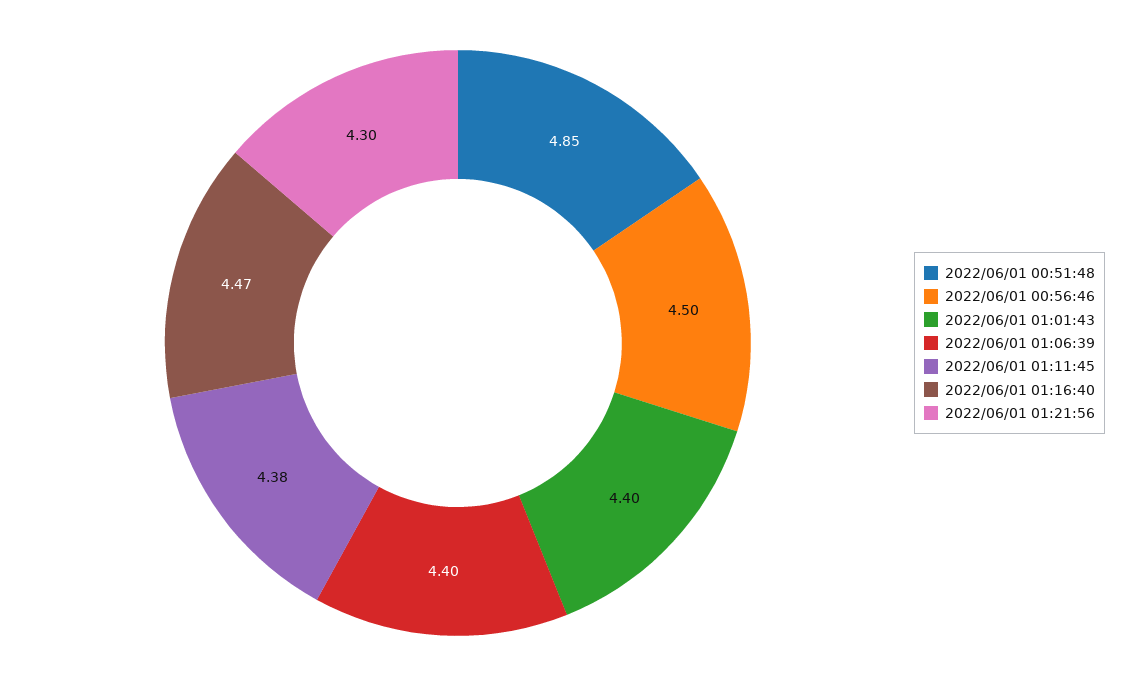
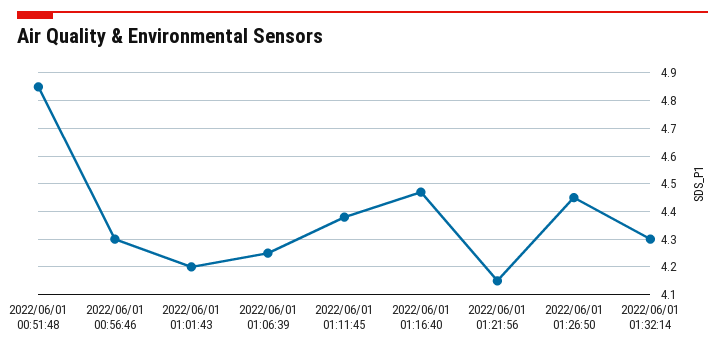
2022/06/01 00:56:46: 4.5 -> 4.3
2022/06/01 01:01:43: 4.4 -> 4.2
2022/06/01 01:06:39: 4.4 -> 4.25
2022/06/01 01:21:56: 4.3 -> 4.15
2022/06/01 01:26:50: none -> 4.45
2022/06/01 01:32:14: none -> 4.3

